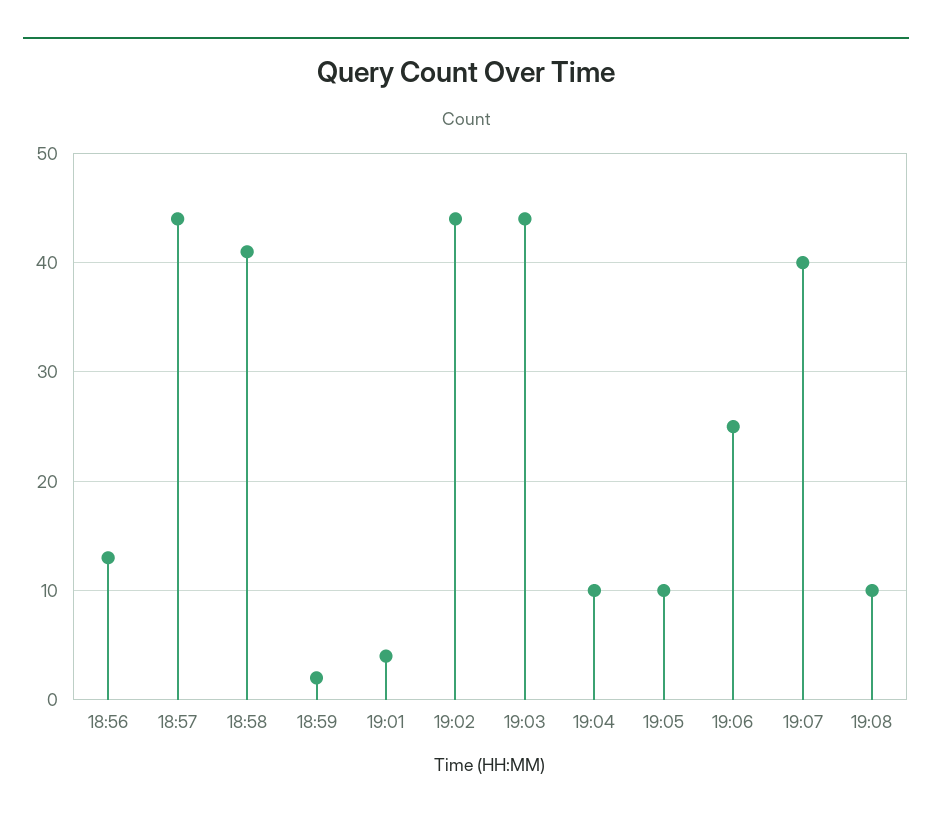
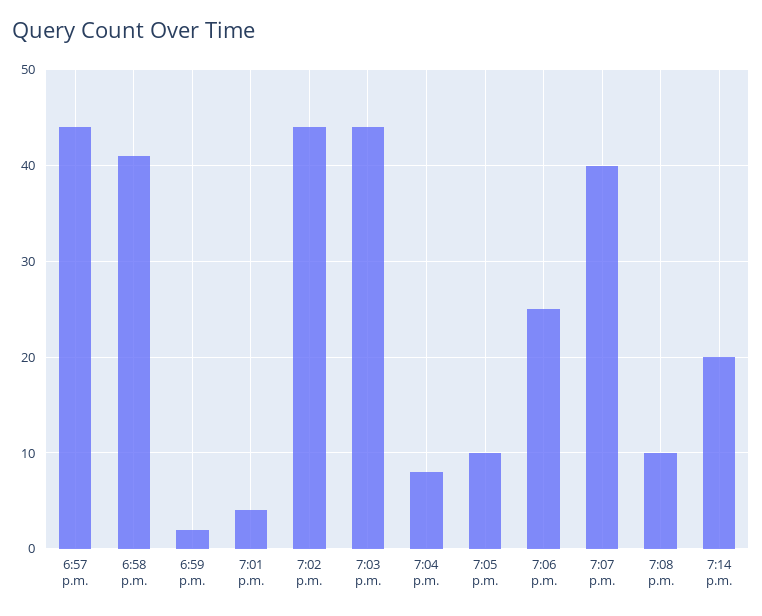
18:56: 13 -> none
19:04: 10 -> 8
7:14 p.m.: none -> 20

